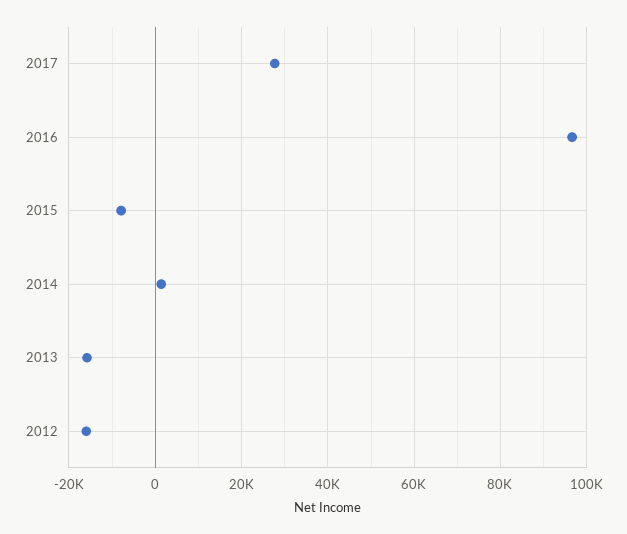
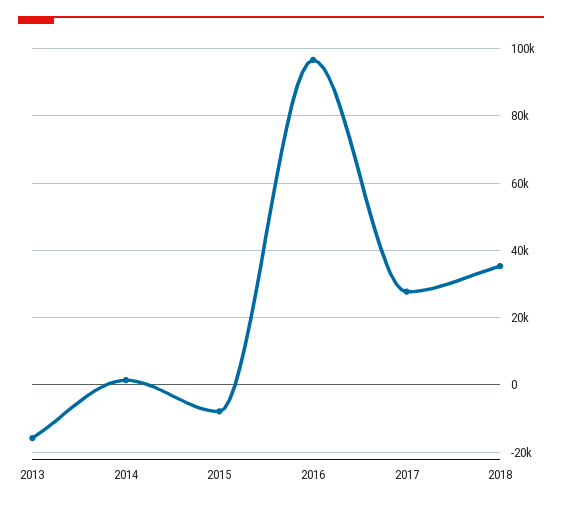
2012: -16000 -> none
2018: none -> 36000

